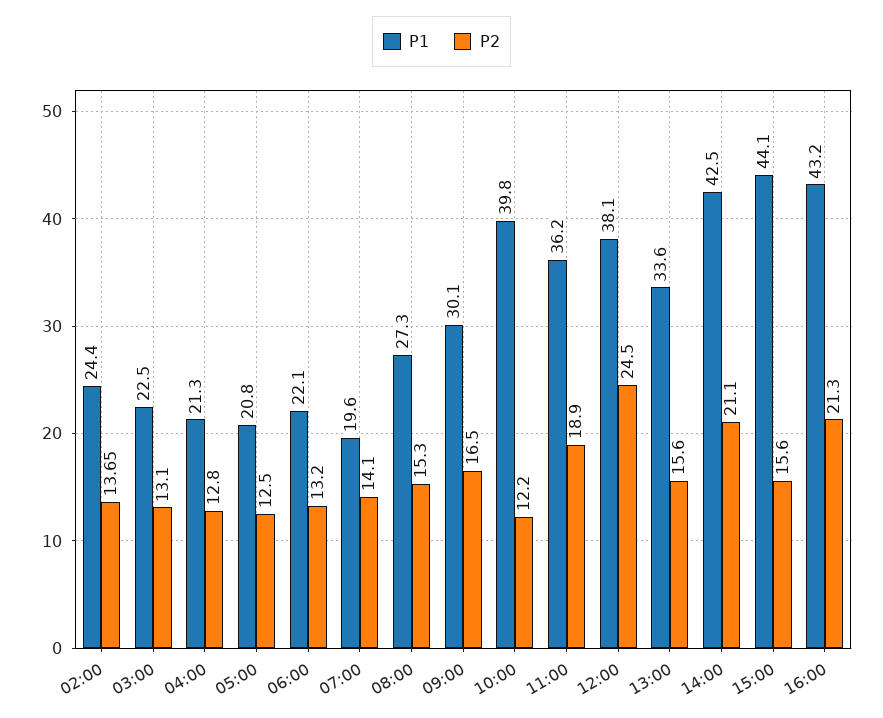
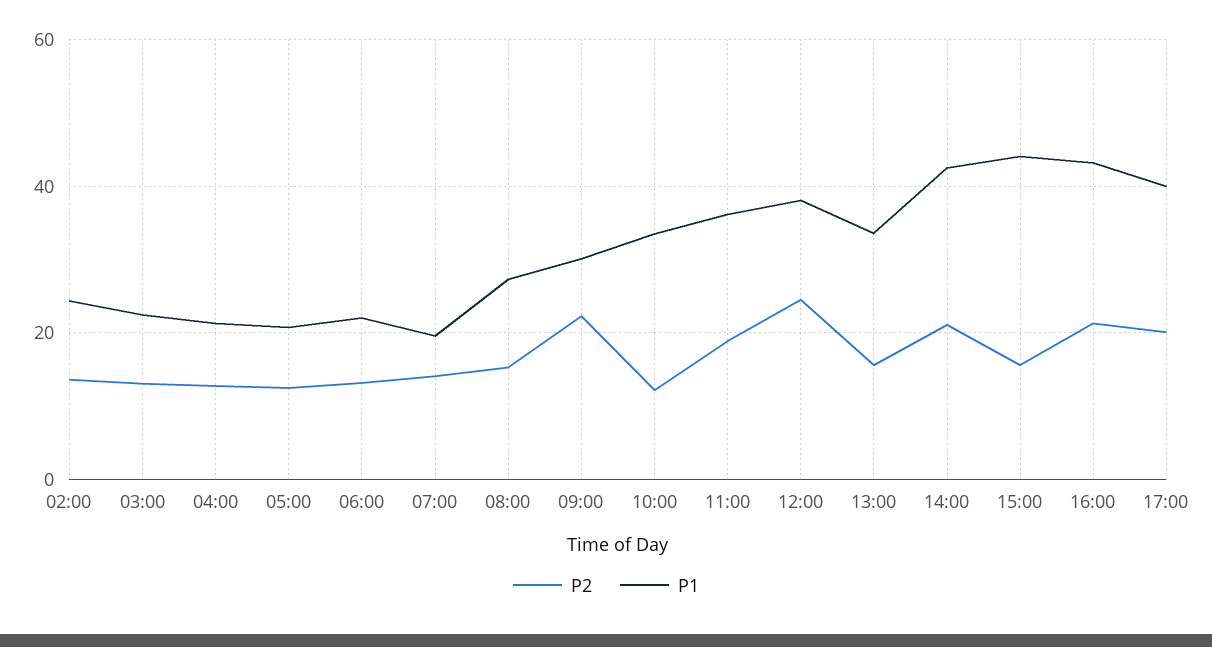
P2, 09:00: 16.5 -> 22
P1, 10:00: 39.8 -> 34
P2, 17:00: none -> 20
P1, 17:00: none -> 40

